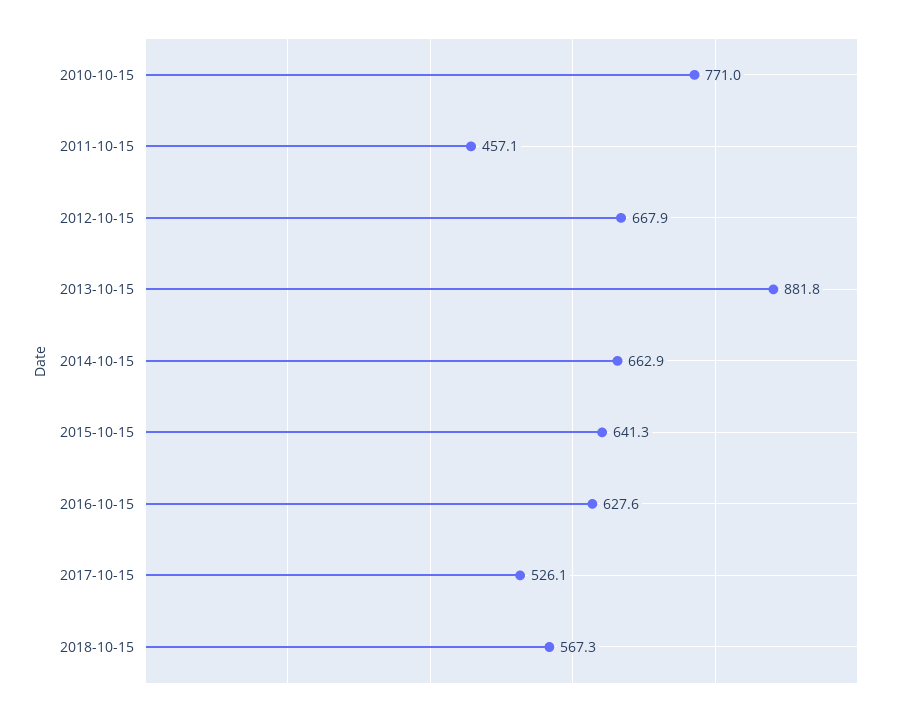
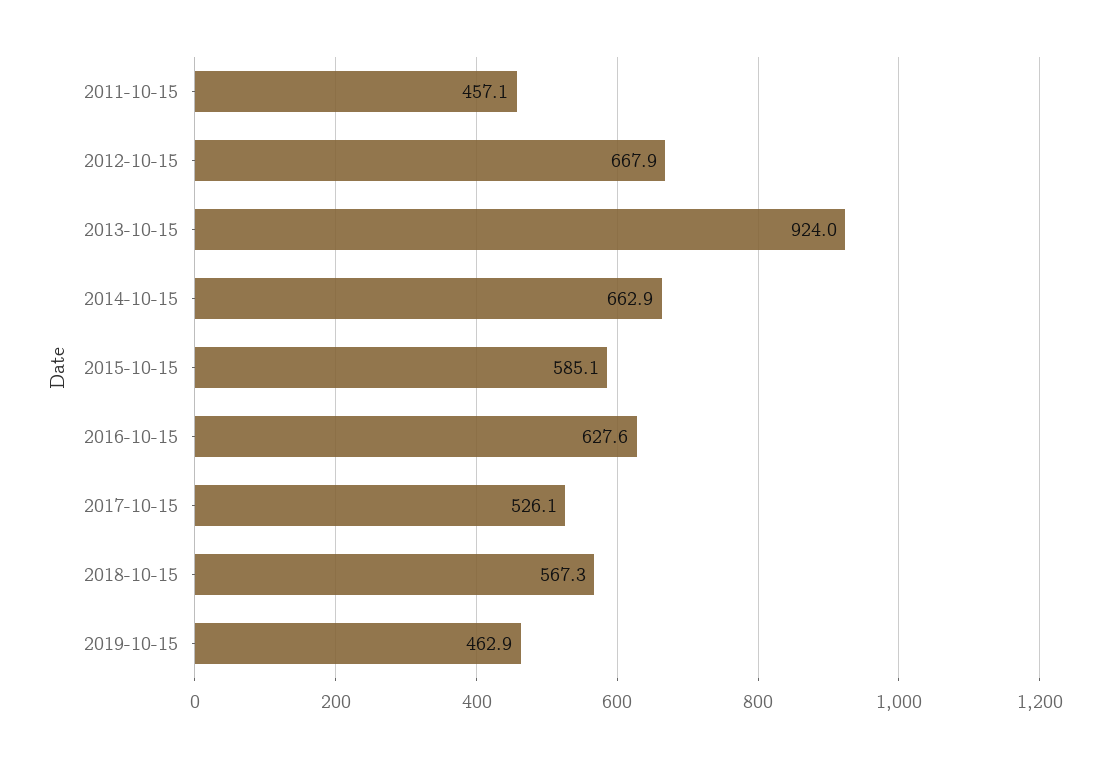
2010-10-15: 771 -> none
2013-10-15: 881.8 -> 924
2015-10-15: 641.3 -> 585.1
2019-10-15: none -> 462.9

